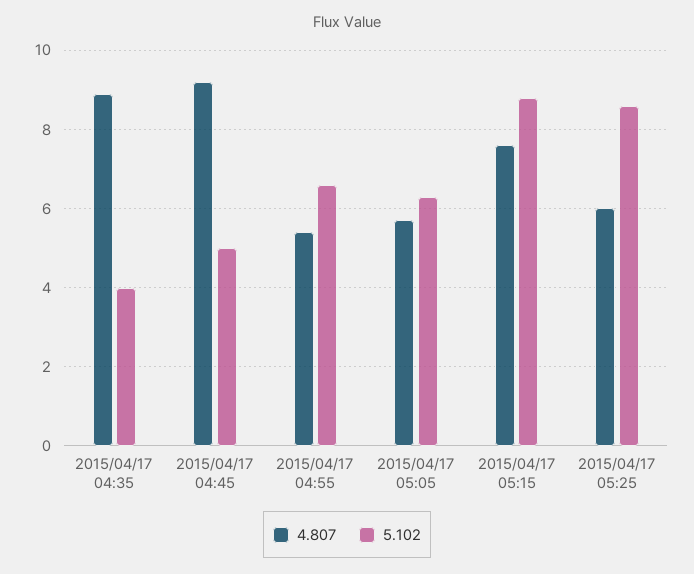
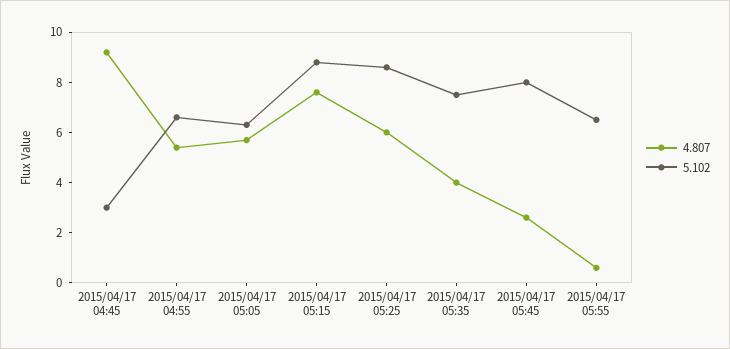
4.807, 2015/04/17 04:35: 9 -> none
5.102, 2015/04/17 04:35: 4 -> none
5.102, 2015/04/17 04:45: 5 -> 3
4.807, 2015/04/17 05:35: none -> 4
5.102, 2015/04/17 05:35: none -> 7.5
4.807, 2015/04/17 05:45: none -> 2.5
5.102, 2015/04/17 05:45: none -> 8
4.807, 2015/04/17 05:55: none -> 0.5
5.102, 2015/04/17 05:55: none -> 6.5

